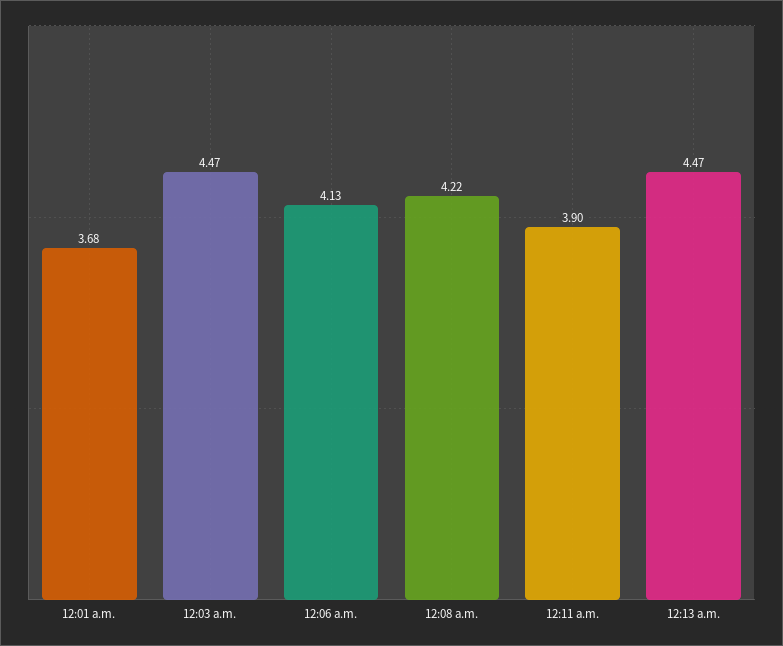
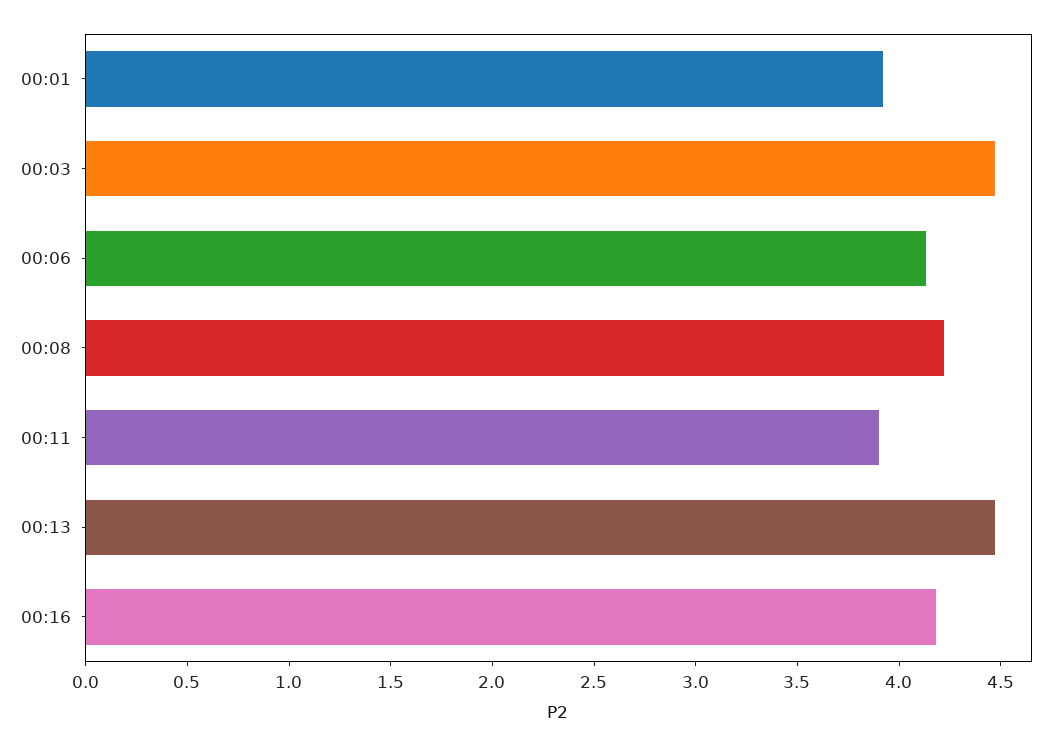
12:01 a.m.: 3.68 -> 3.9
00:16: none -> 4.2

